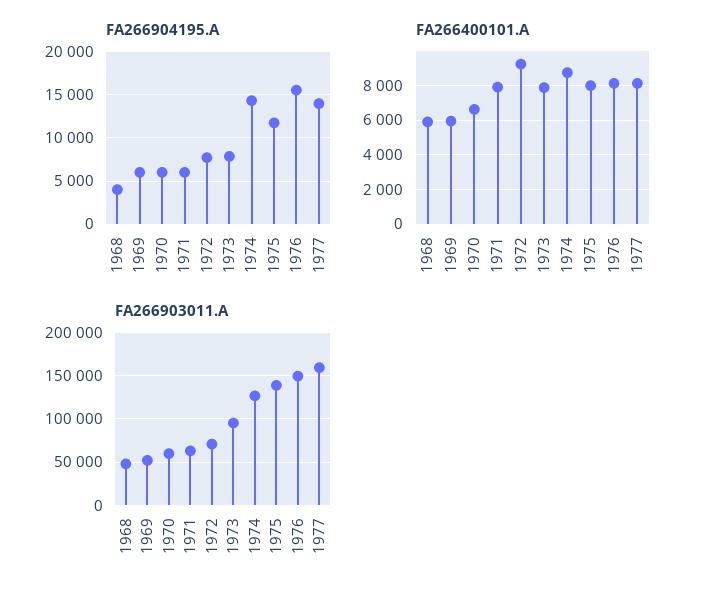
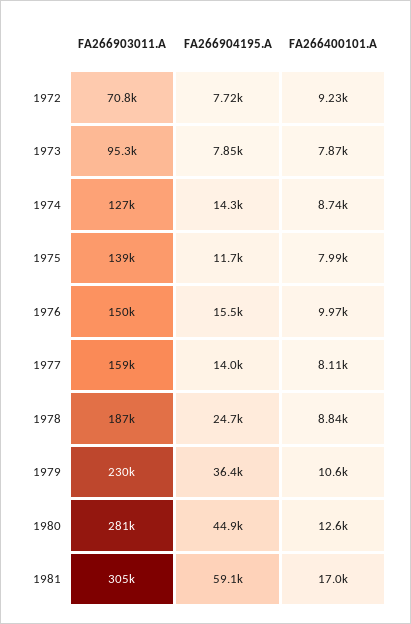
FA266904195.A, 1968: 4000 -> none
FA266904195.A, 1969: 6000 -> none
FA266904195.A, 1970: 6000 -> none
FA266904195.A, 1971: 6000 -> none
FA266400101.A, 1968: 6000 -> none
FA266400101.A, 1969: 6000 -> none
FA266400101.A, 1970: 6500 -> none
FA266400101.A, 1971: 8000 -> none
FA266400101.A, 1976: 8000 -> 9970
FA266903011.A, 1968: 50000 -> none
FA266903011.A, 1969: 50000 -> none
FA266903011.A, 1970: 60000 -> none
FA266903011.A, 1971: 60000 -> none
FA266903011.A, 1978: none -> 187000
FA266904195.A, 1978: none -> 24700
FA266400101.A, 1978: none -> 8840
FA266903011.A, 1979: none -> 230000
FA266904195.A, 1979: none -> 36400
FA266400101.A, 1979: none -> 10600
FA266903011.A, 1980: none -> 281000
FA266904195.A, 1980: none -> 44900
FA266400101.A, 1980: none -> 12600
FA266903011.A, 1981: none -> 305000
FA266904195.A, 1981: none -> 59100
FA266400101.A, 1981: none -> 17000

